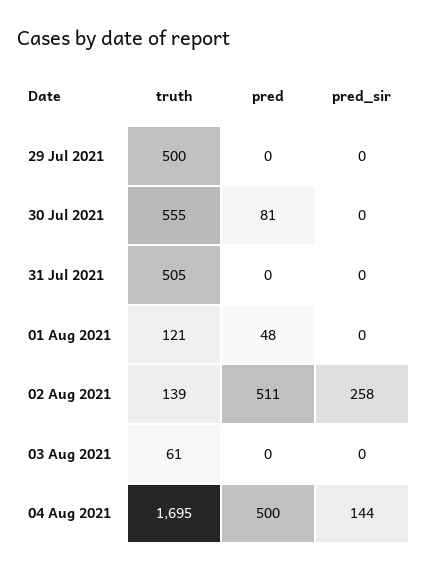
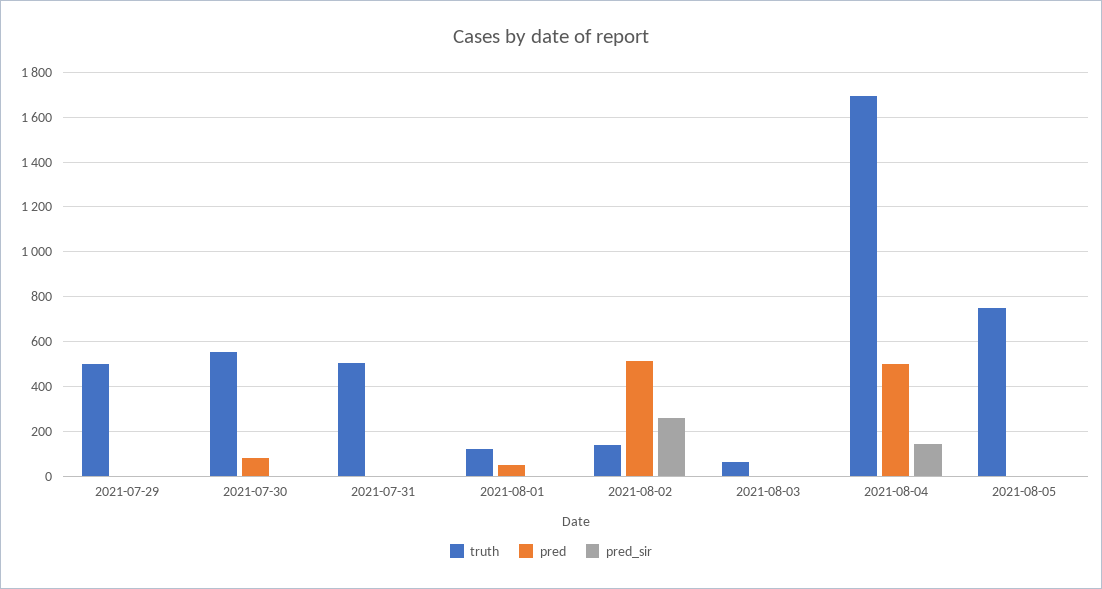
truth, 2021-08-05: none -> 750
pred, 2021-08-05: none -> 0
pred_sir, 2021-08-05: none -> 0

